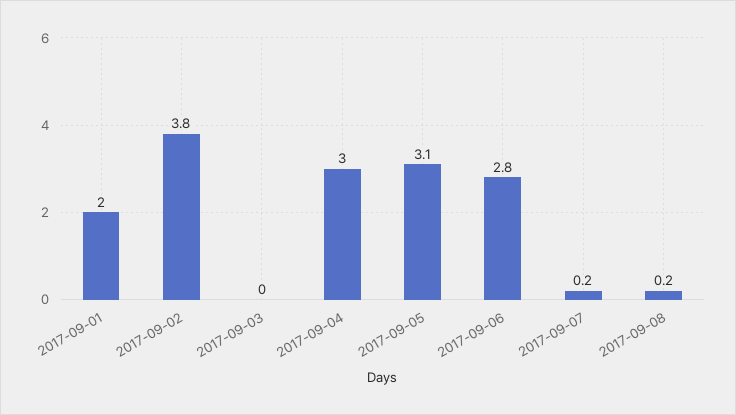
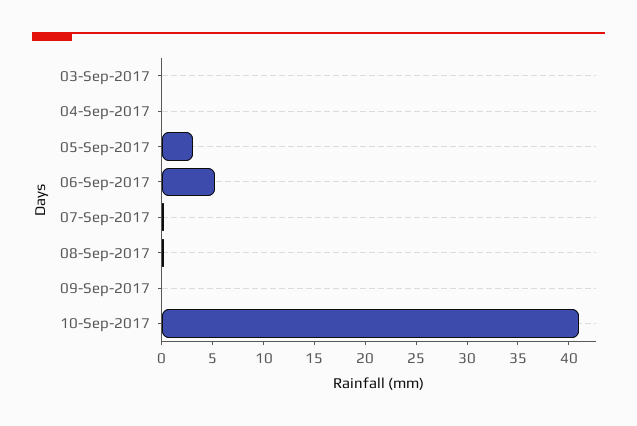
2017-09-01: 2 -> none
2017-09-02: 3.8 -> none
2017-09-04: 3 -> 0
2017-09-06: 2.8 -> 5
09-Sep-2017: none -> 0
10-Sep-2017: none -> 41

